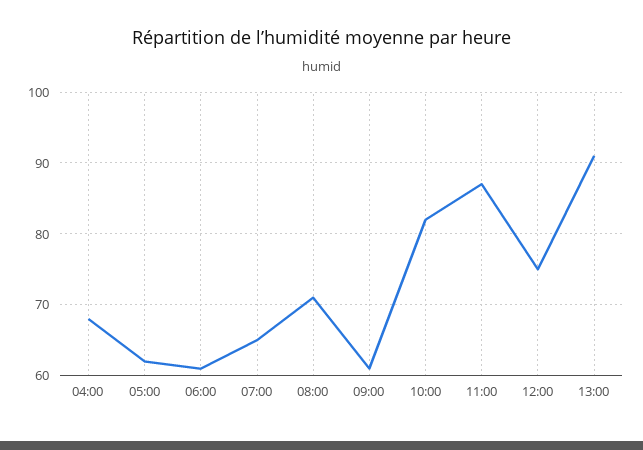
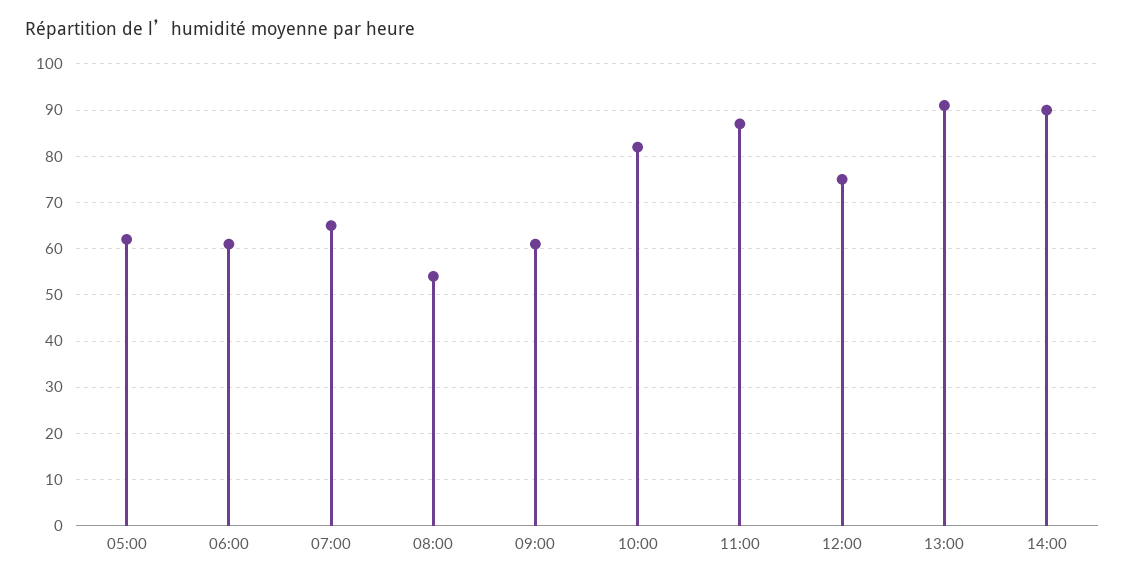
04:00: 68 -> none
08:00: 71 -> 55
14:00: none -> 90

